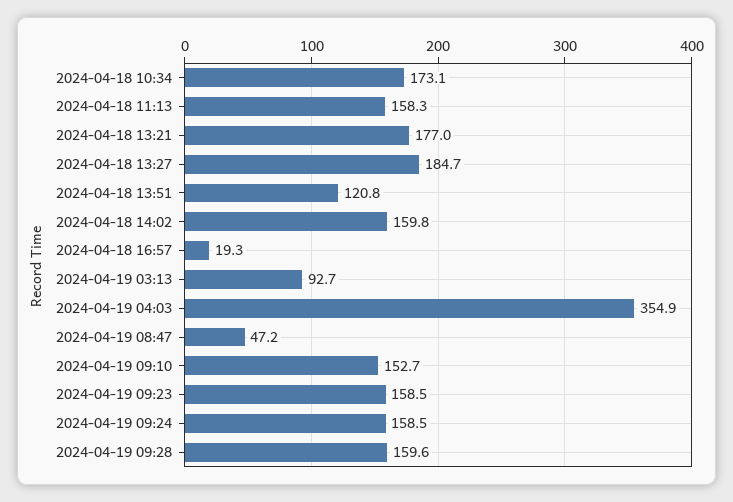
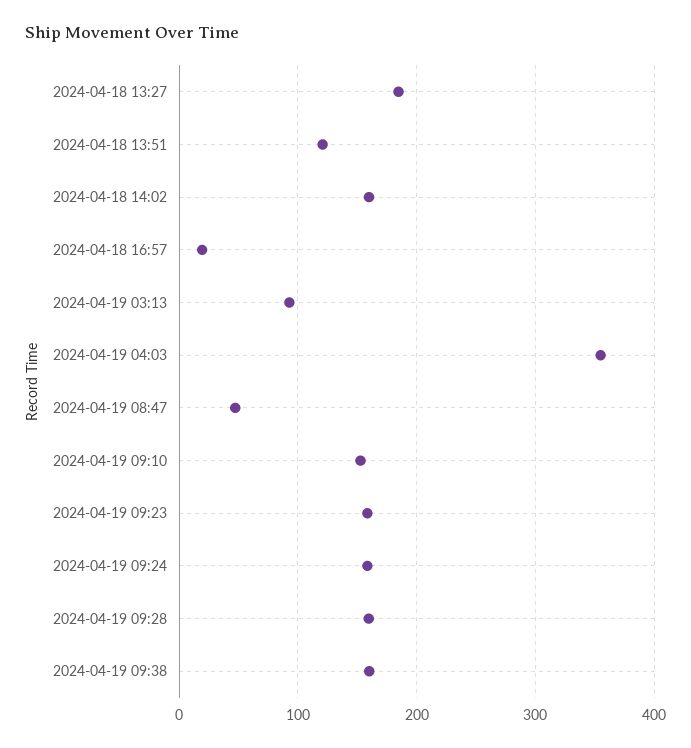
2024-04-18 10:34: 173.1 -> none
2024-04-18 11:13: 158.3 -> none
2024-04-18 13:21: 177 -> none
2024-04-19 09:38: none -> 160

